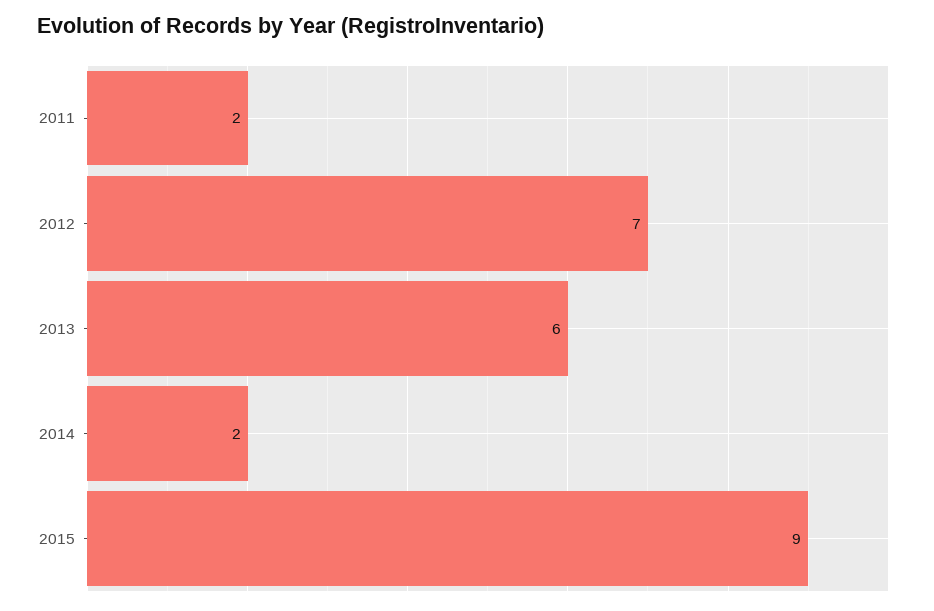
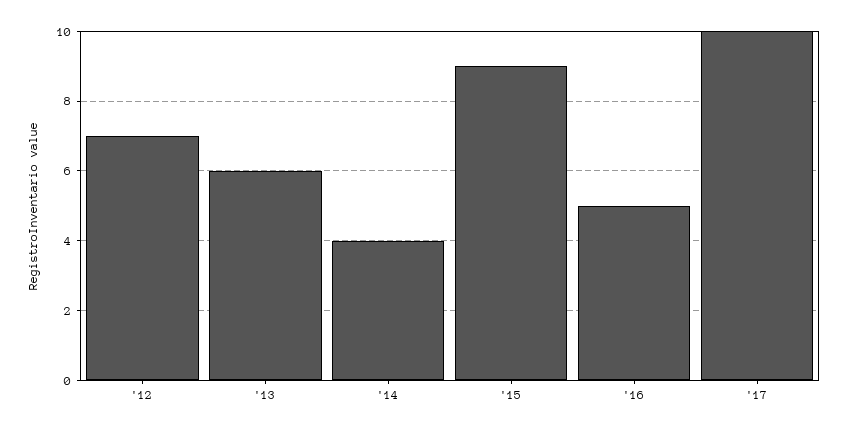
2011: 2 -> none
2014: 2 -> 4
'16: none -> 5
'17: none -> 10

